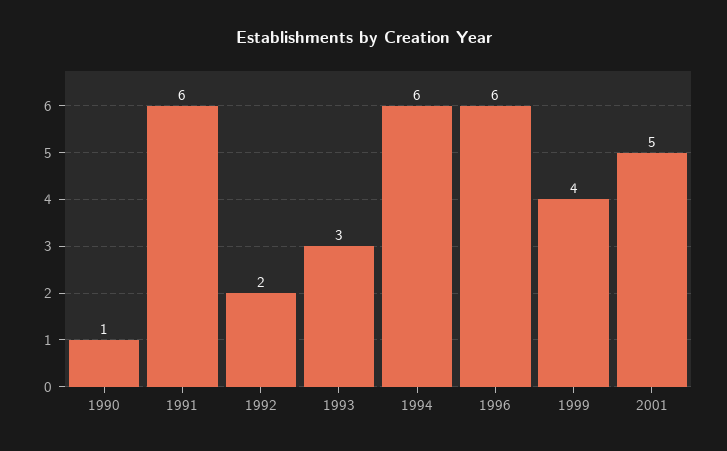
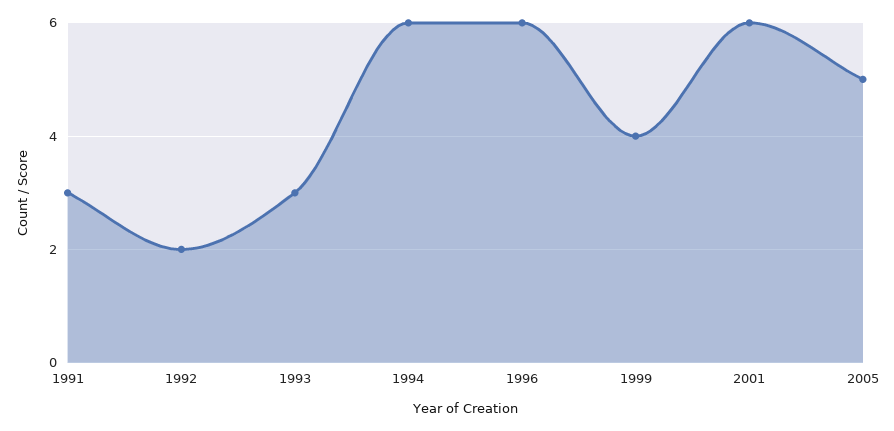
1990: 1 -> none
1991: 6 -> 3
2001: 5 -> 6
2005: none -> 5

